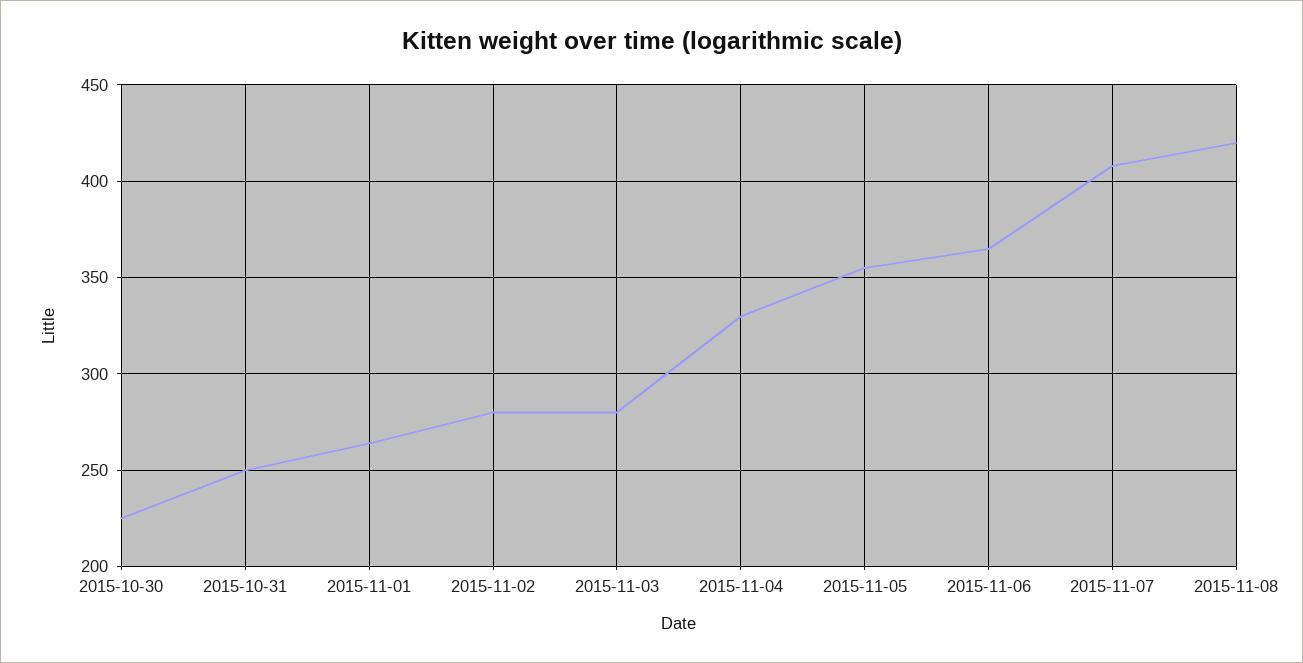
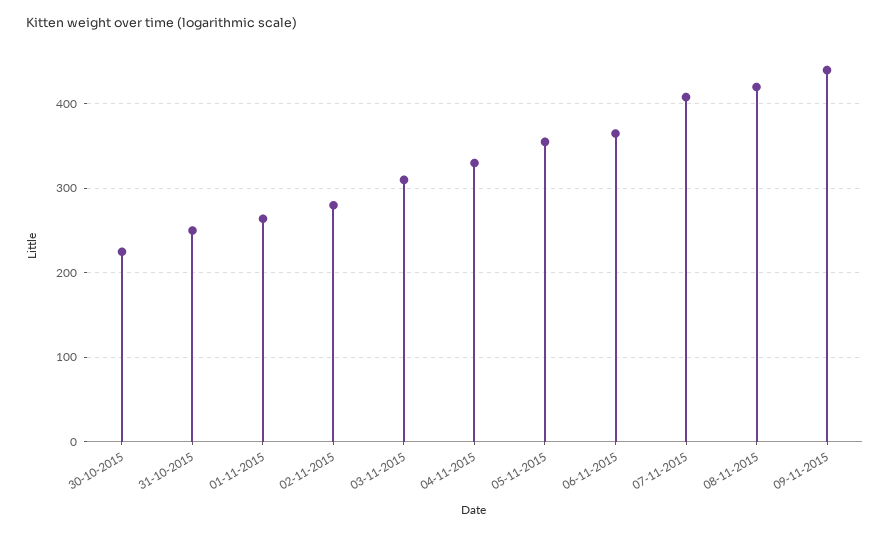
2015-11-03: 280 -> 310
09-11-2015: none -> 440

